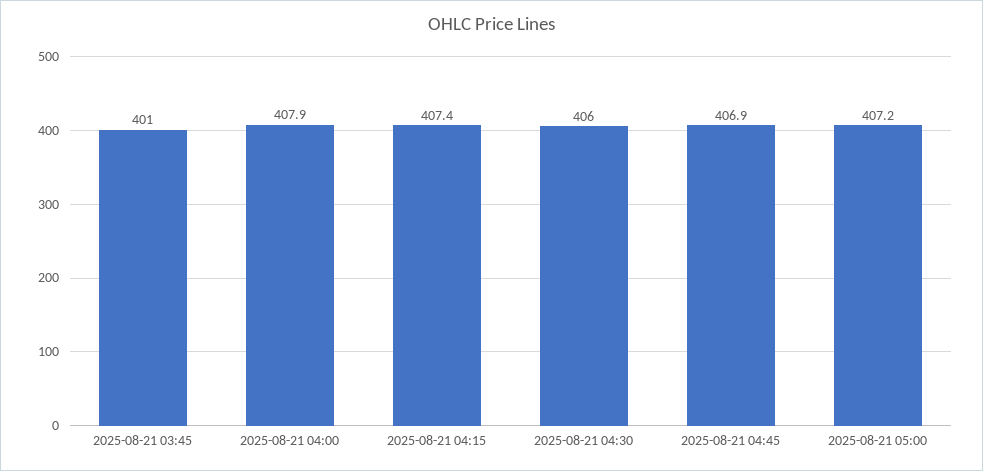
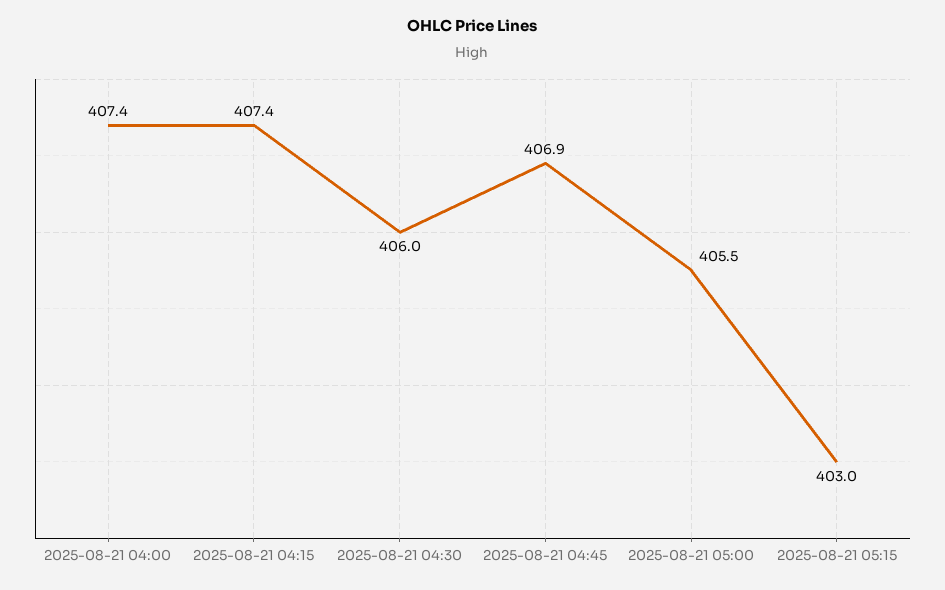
2025-08-21 03:45: 401 -> none
2025-08-21 04:00: 407.9 -> 407.4
2025-08-21 05:00: 407.2 -> 405.5
2025-08-21 05:15: none -> 403

